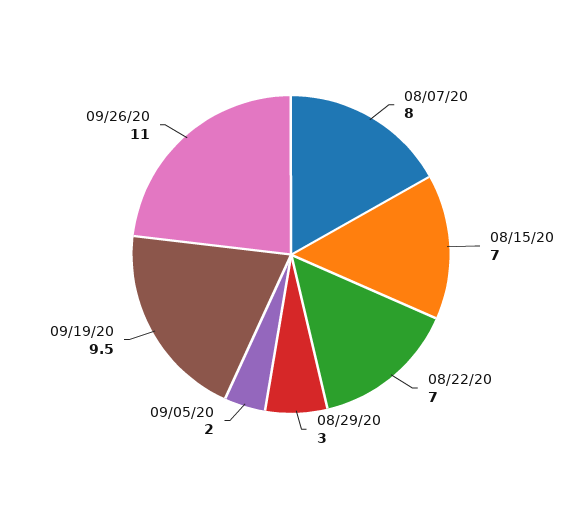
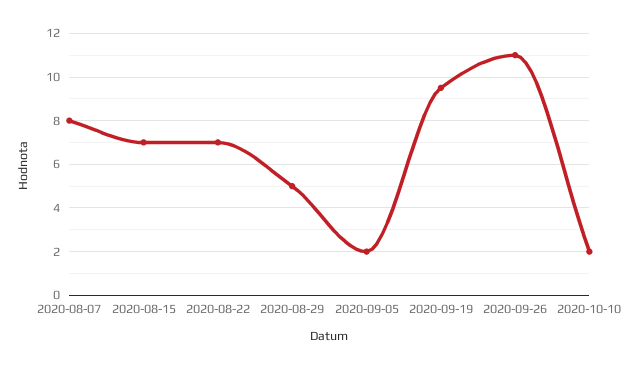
08/29/20: 3 -> 5
2020-10-10: none -> 2

